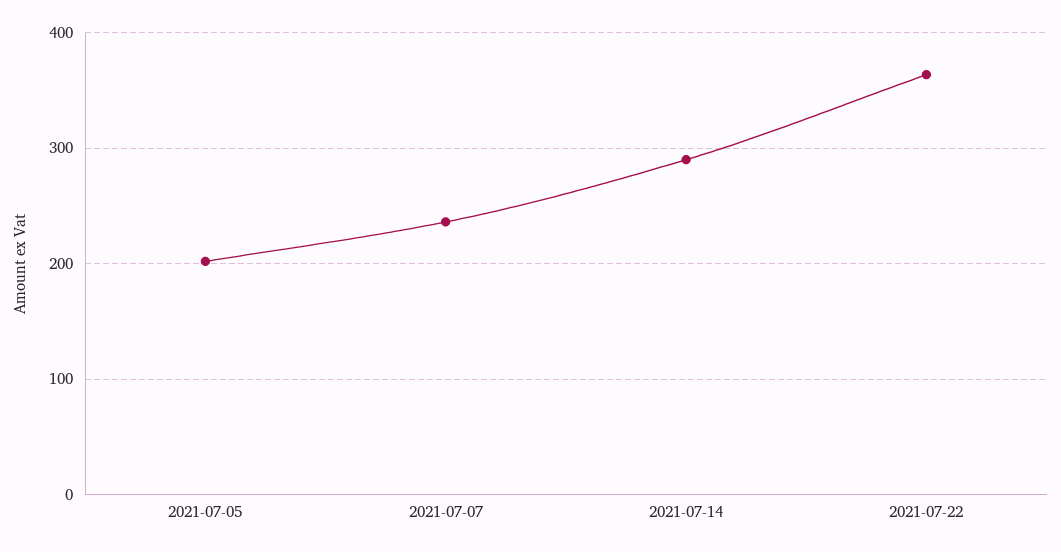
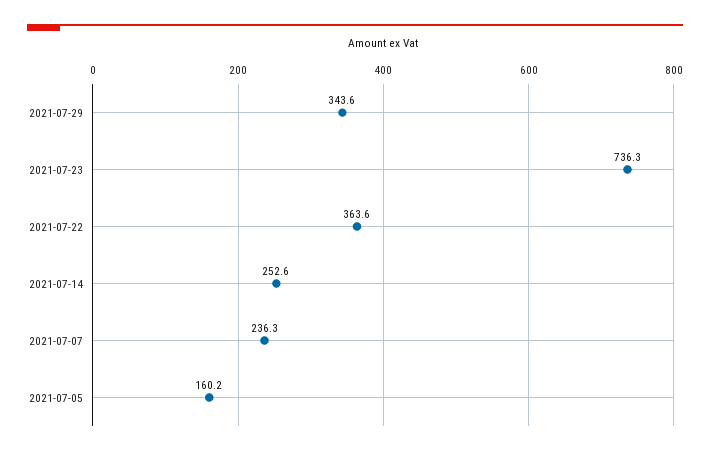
2021-07-05: 200 -> 160.2
2021-07-14: 290 -> 252.6
2021-07-29: none -> 343.6
2021-07-23: none -> 736.3

